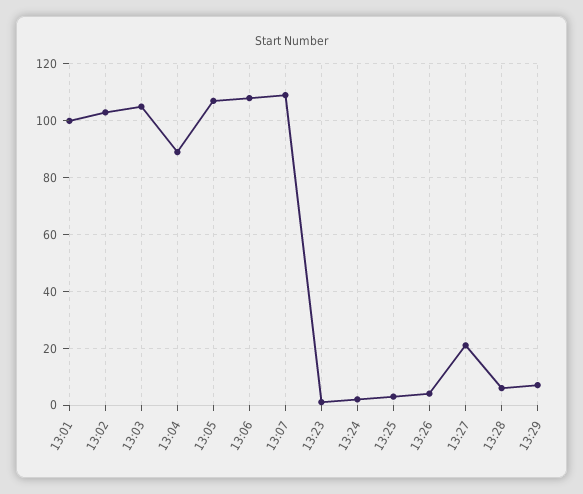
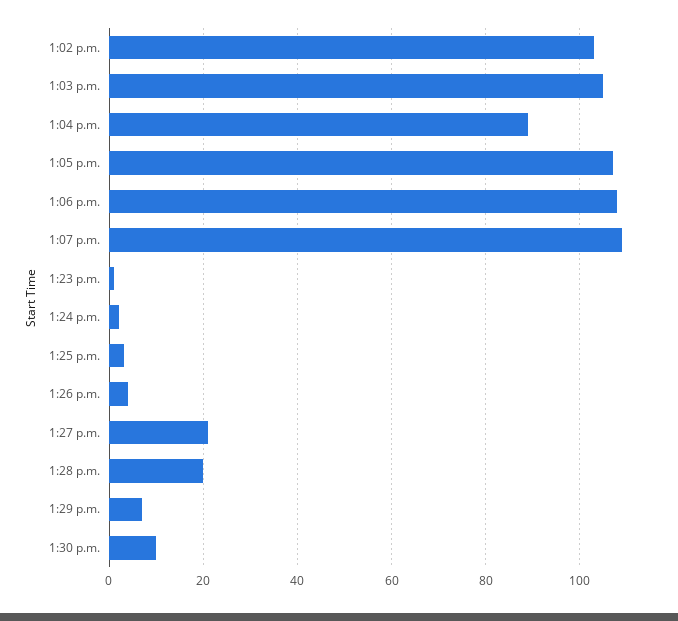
13:01: 100 -> none
13:28: 5 -> 20
1:30 p.m.: none -> 10

